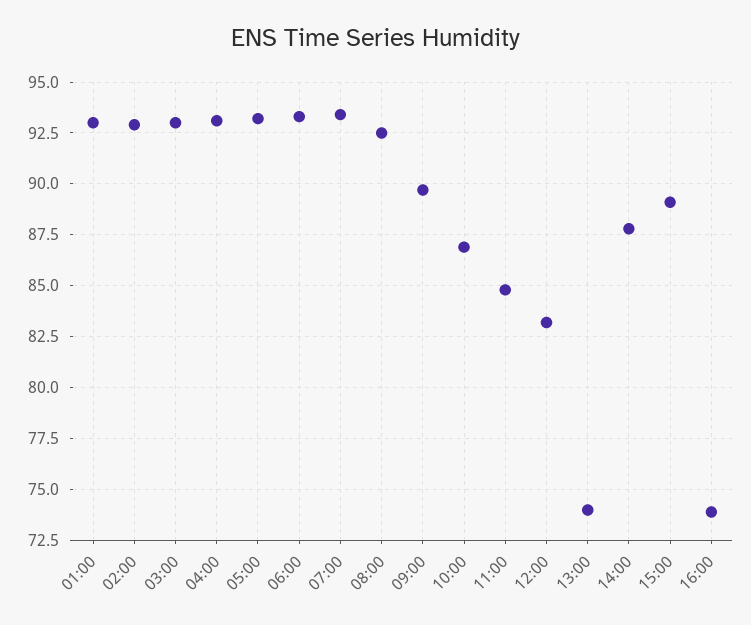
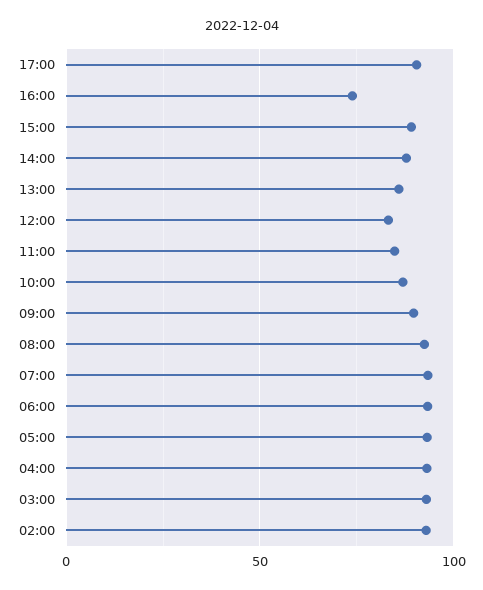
01:00: 93 -> none
13:00: 74 -> 85
17:00: none -> 90

